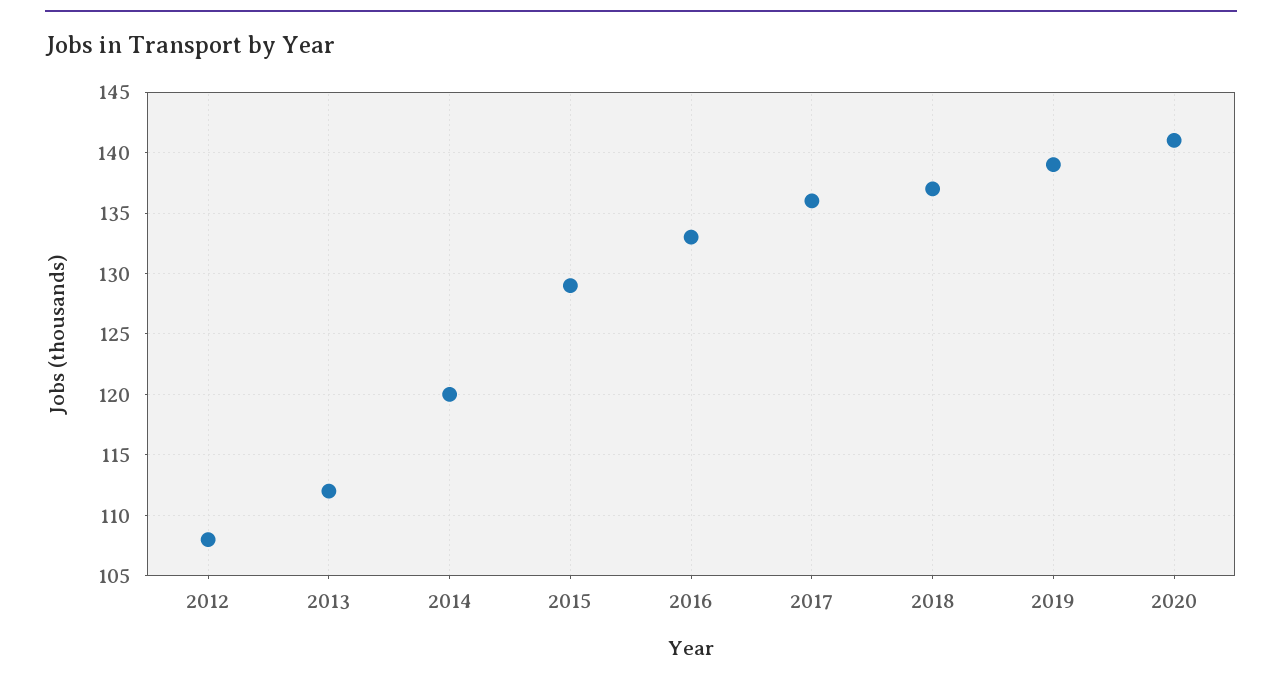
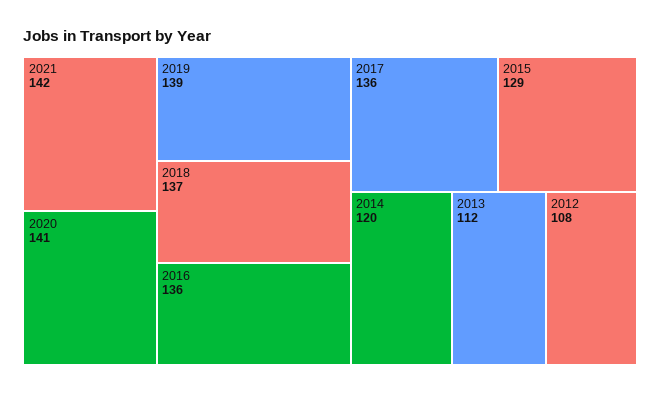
2016: 133 -> 136
2021: none -> 142

